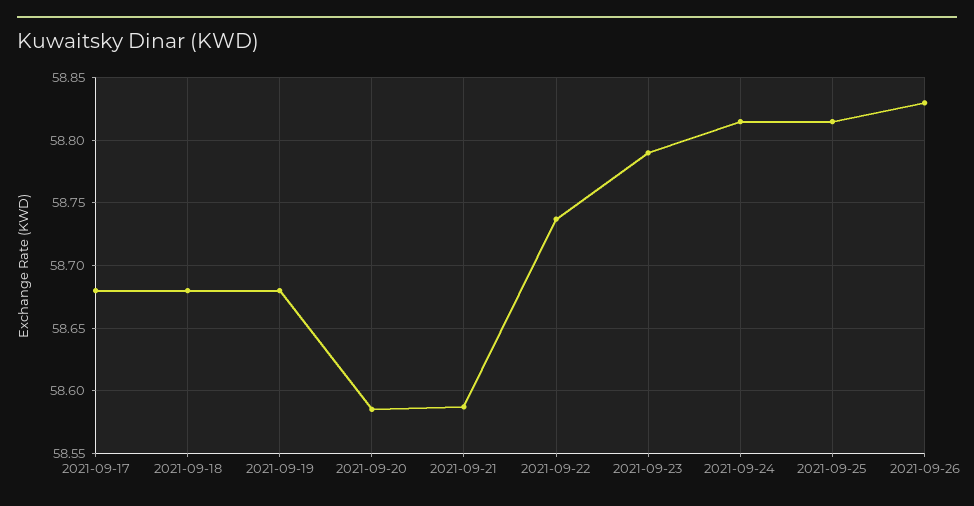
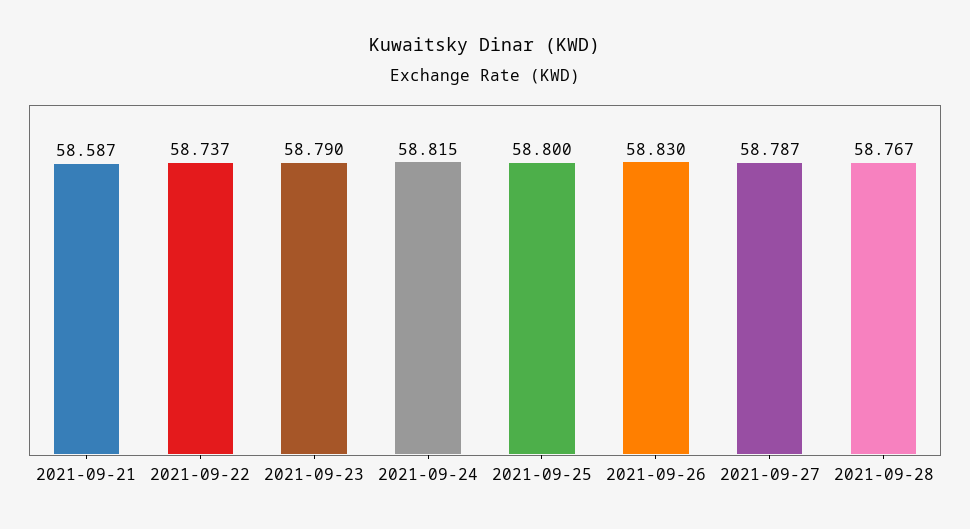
2021-09-17: 58.68 -> none
2021-09-18: 58.68 -> none
2021-09-19: 58.68 -> none
2021-09-20: 58.585 -> none
2021-09-25: 58.815 -> 58.8
2021-09-27: none -> 58.787
2021-09-28: none -> 58.767

